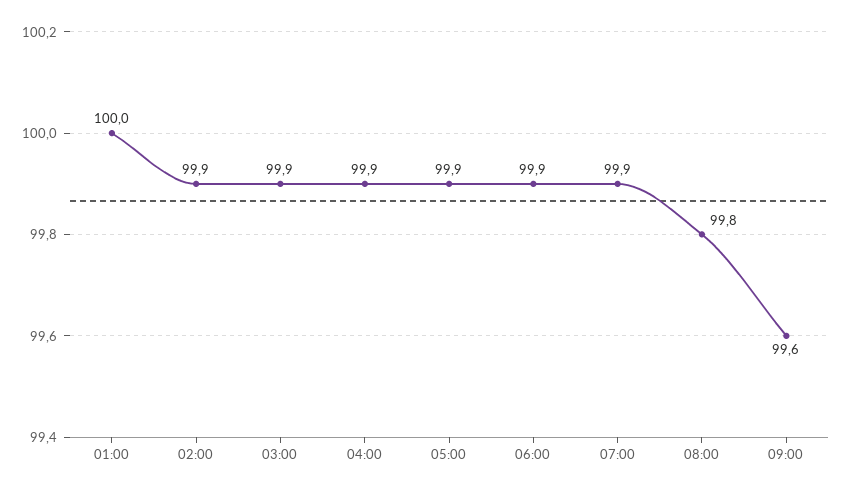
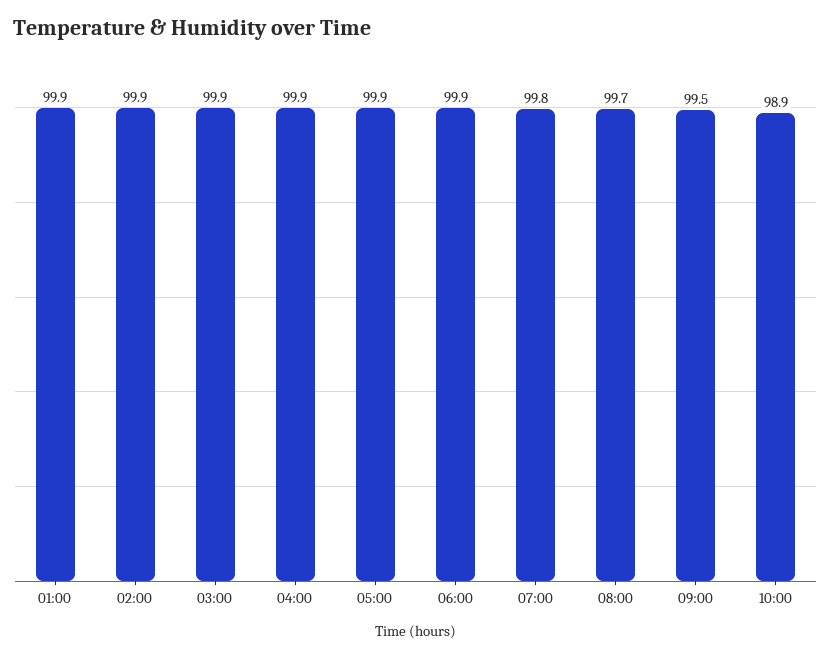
01:00: 100 -> 99.9
07:00: 99.9 -> 99.8
08:00: 99.8 -> 99.7
09:00: 99.6 -> 99.5
10:00: none -> 98.9

